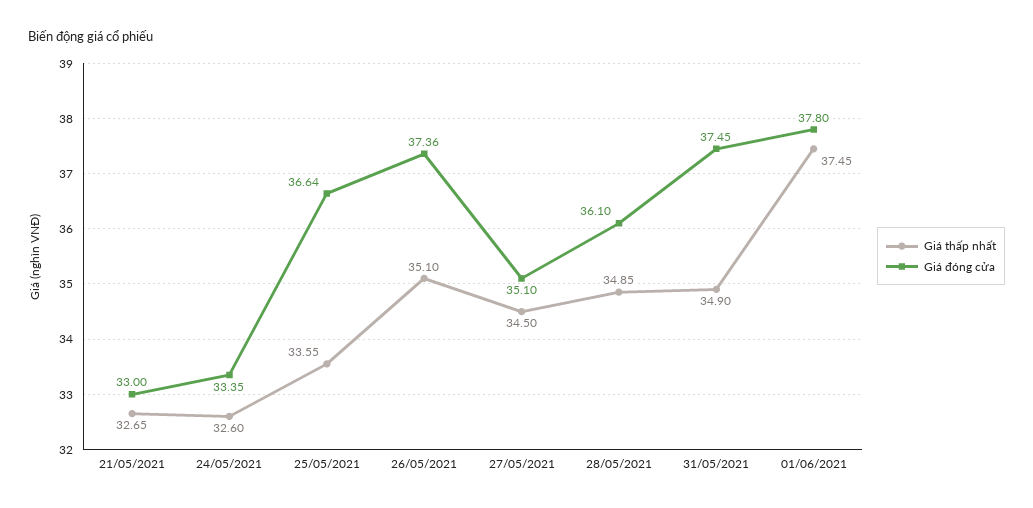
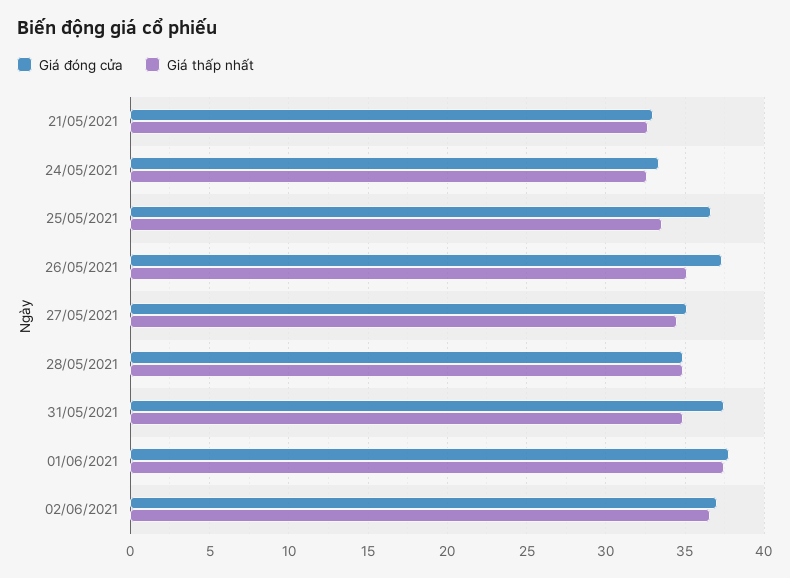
Giá đóng cửa, 28/05/2021: 36.1 -> 35
Giá đóng cửa, 02/06/2021: none -> 37
Giá thấp nhất, 02/06/2021: none -> 36.5

